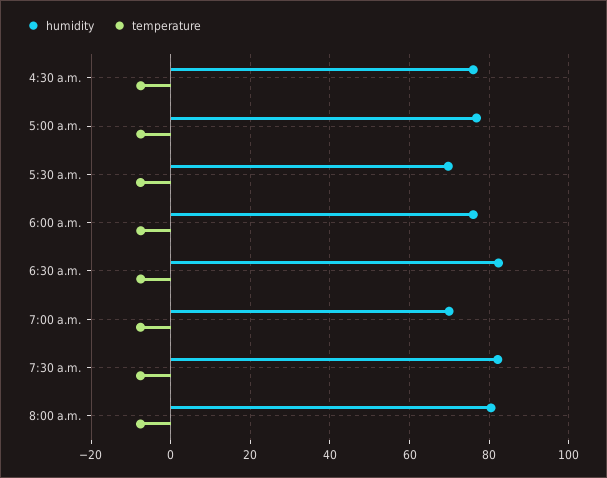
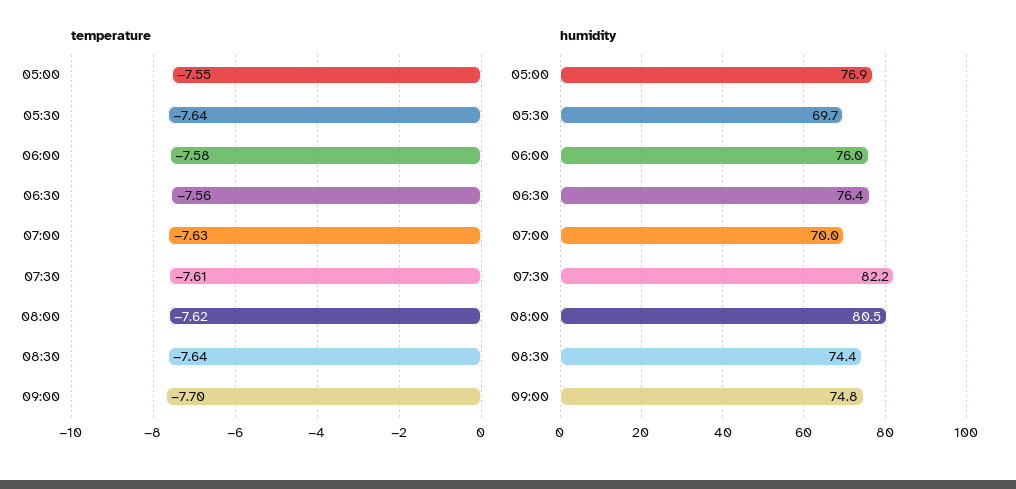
humidity, 4:30 a.m.: 76 -> none
temperature, 4:30 a.m.: -8 -> none
humidity, 6:30 a.m.: 82 -> 76.4
temperature, 08:30: none -> -7.64
temperature, 09:00: none -> -7.7
humidity, 08:30: none -> 74.4
humidity, 09:00: none -> 74.8

